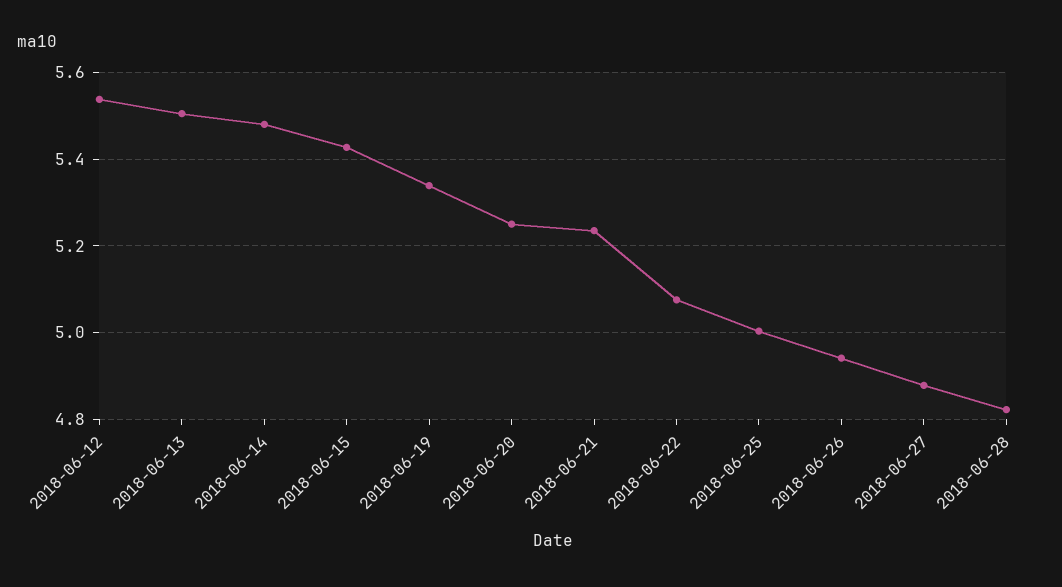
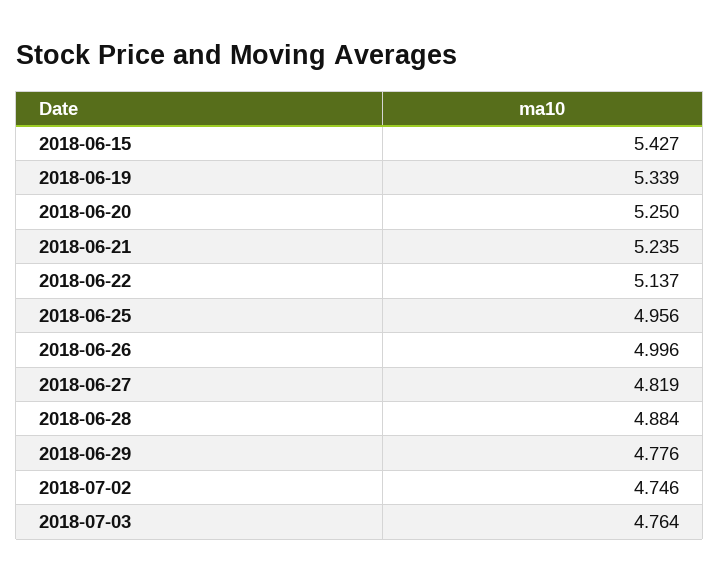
2018-06-12: 5.54 -> none
2018-06-13: 5.5 -> none
2018-06-14: 5.48 -> none
2018-06-22: 5.08 -> 5.137
2018-06-25: 5 -> 4.956
2018-06-26: 4.94 -> 4.996
2018-06-27: 4.88 -> 4.819
2018-06-28: 4.82 -> 4.884
2018-06-29: none -> 4.776
2018-07-02: none -> 4.746
2018-07-03: none -> 4.764

